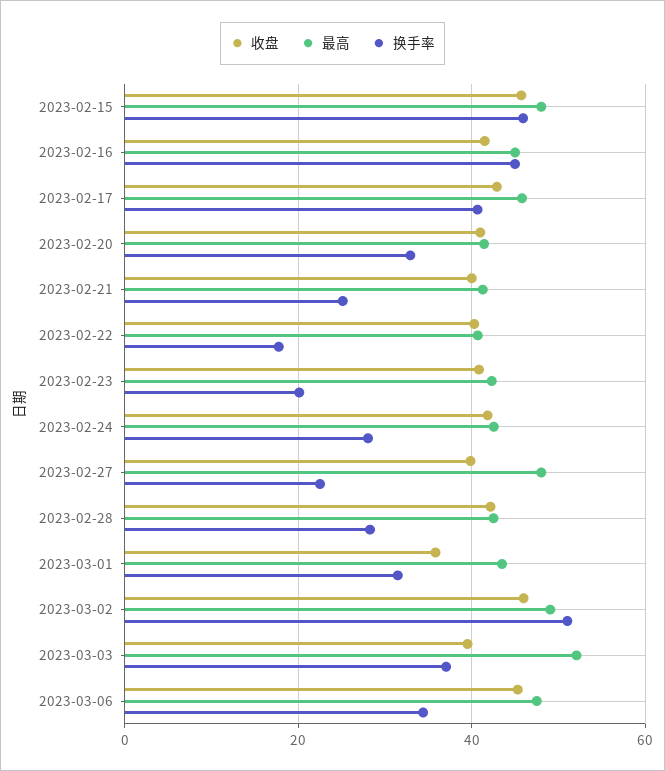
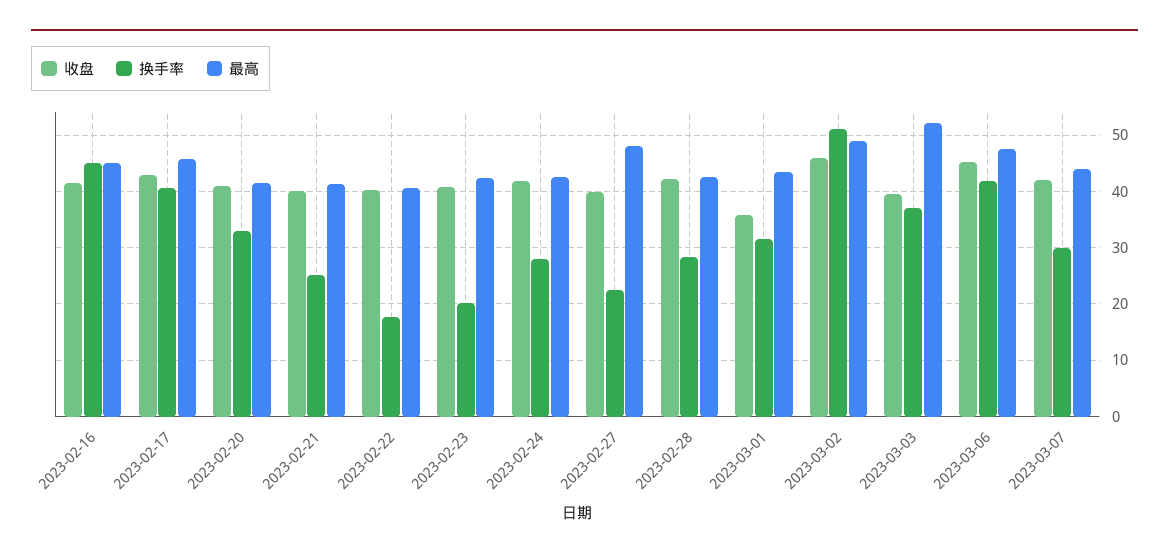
收盘, 2023-02-15: 46 -> none
最高, 2023-02-15: 48 -> none
换手率, 2023-02-15: 46 -> none
换手率, 2023-03-06: 34 -> 42
收盘, 2023-03-07: none -> 42
换手率, 2023-03-07: none -> 30
最高, 2023-03-07: none -> 44

